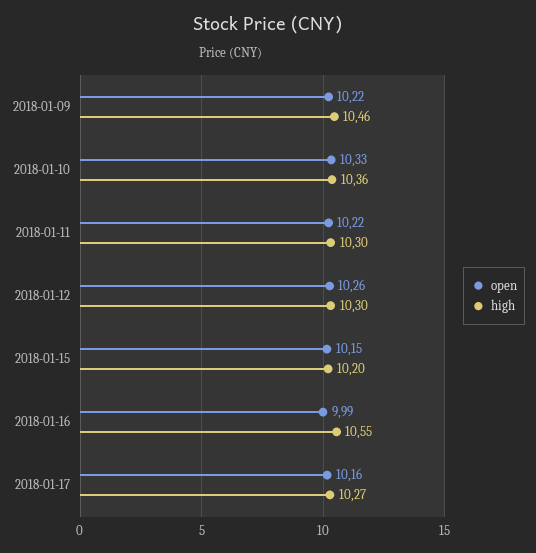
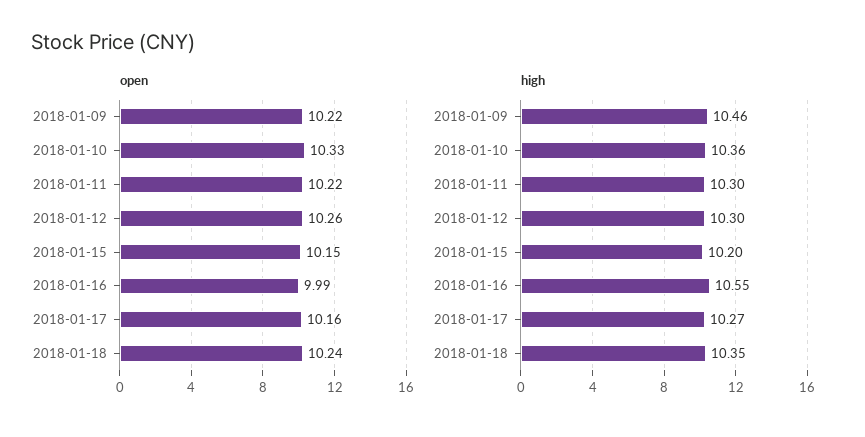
open, 2018-01-18: none -> 10.24
high, 2018-01-18: none -> 10.35

